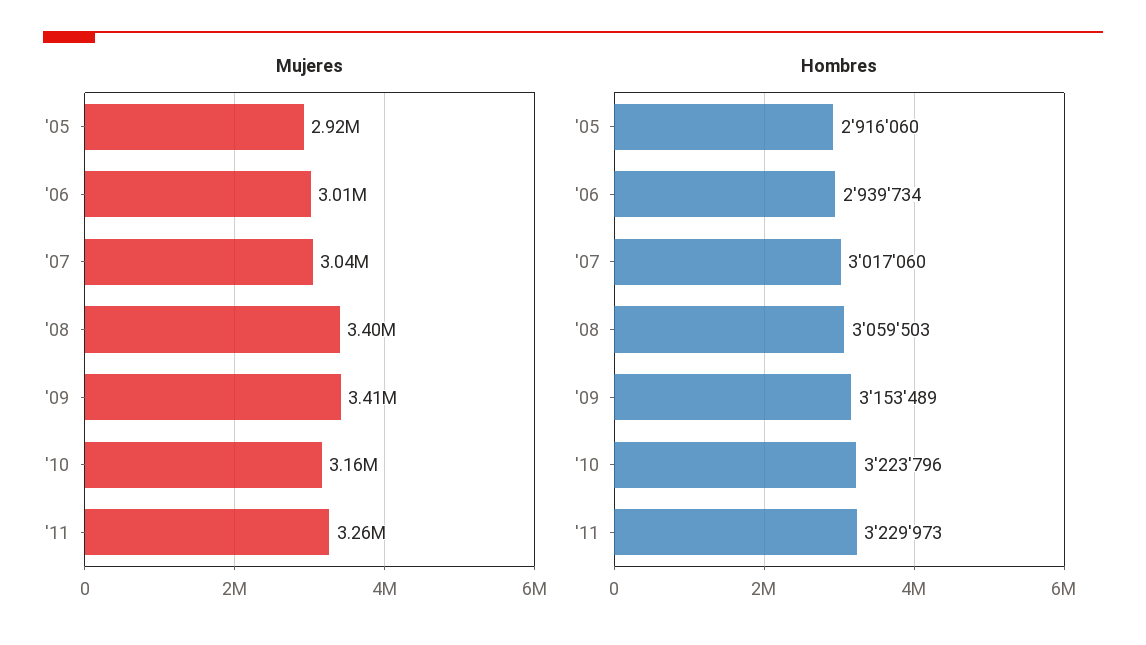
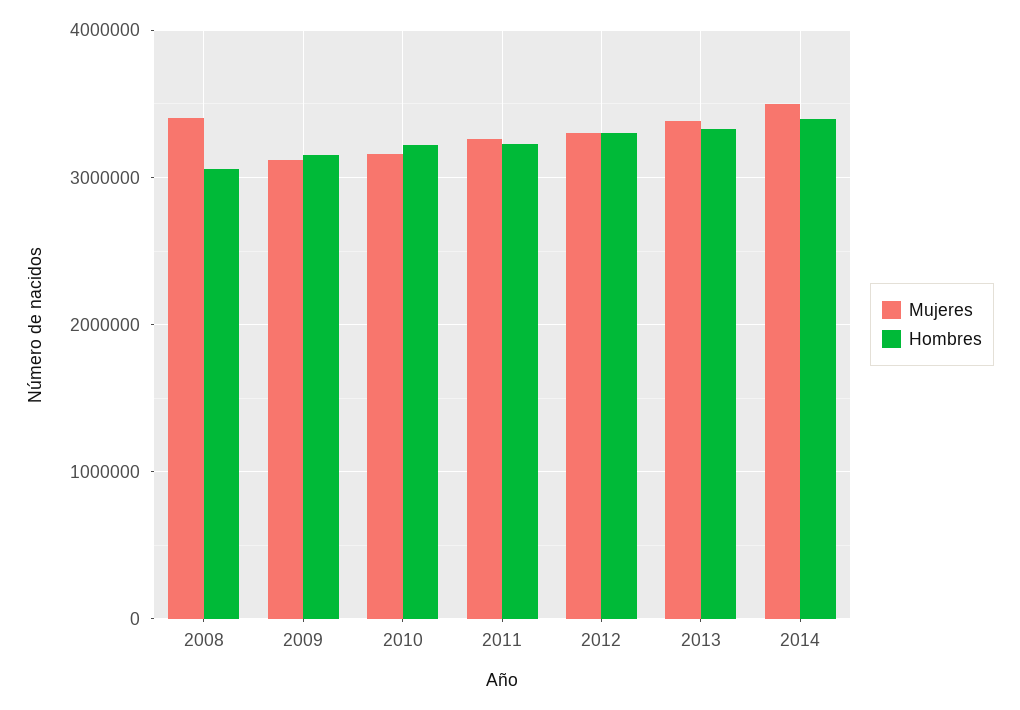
Mujeres, '05: 2920000 -> none
Mujeres, '06: 3010000 -> none
Mujeres, '07: 3040000 -> none
Mujeres, '09: 3410000 -> 3100000
Hombres, '05: 2916060 -> none
Hombres, '06: 2939734 -> none
Hombres, '07: 3017060 -> none
Mujeres, 2012: none -> 3300000
Hombres, 2012: none -> 3300000
Mujeres, 2013: none -> 3400000
Hombres, 2013: none -> 3300000
Mujeres, 2014: none -> 3500000
Hombres, 2014: none -> 3400000

